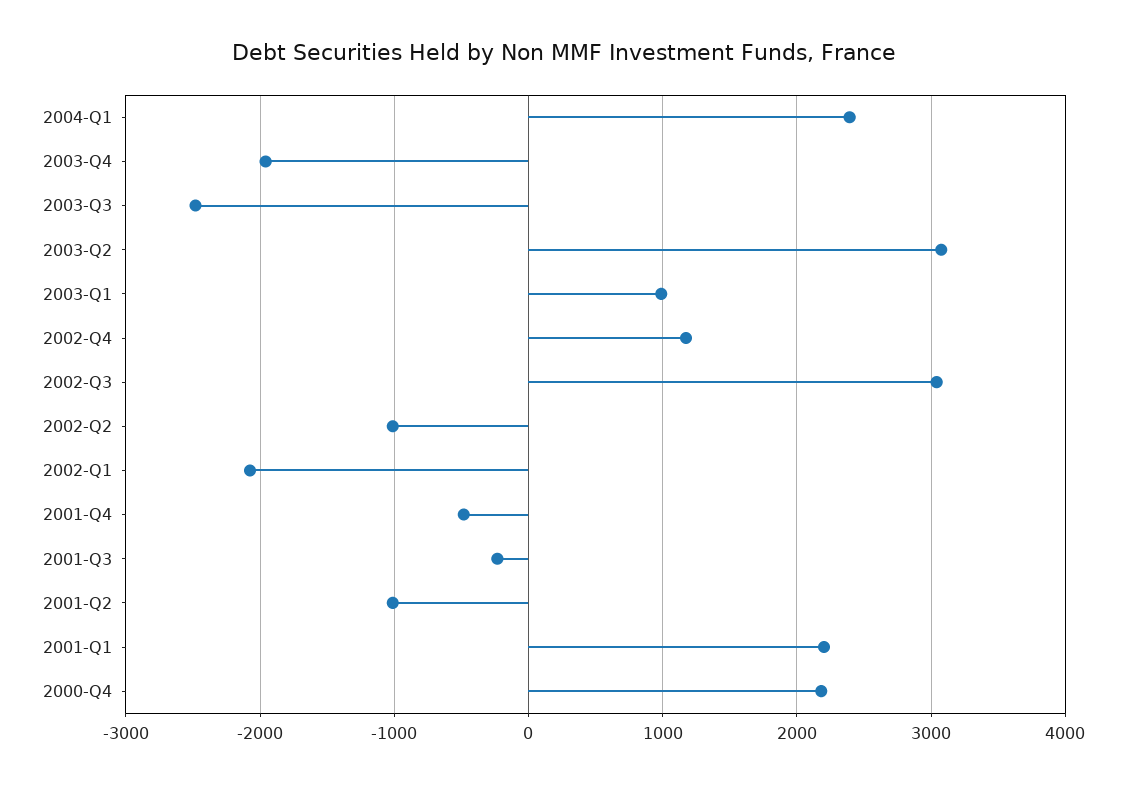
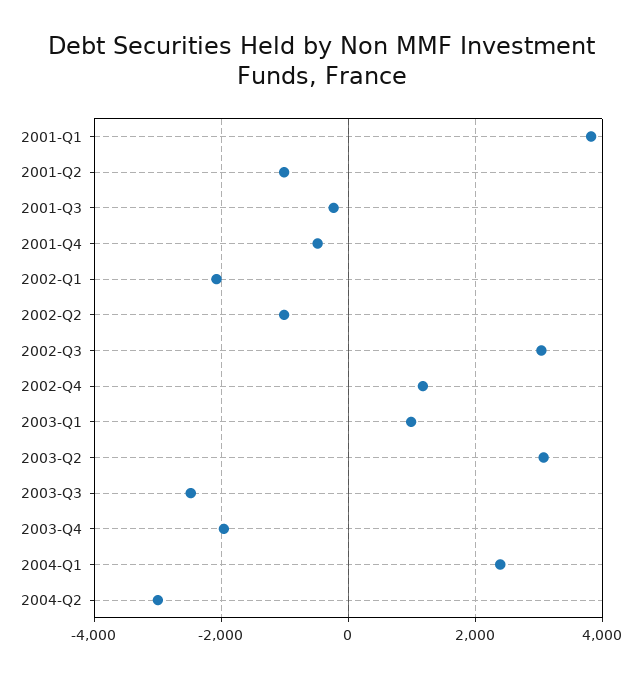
2001-Q1: 2200 -> 3800
2000-Q4: 2200 -> none
2004-Q2: none -> -3000

